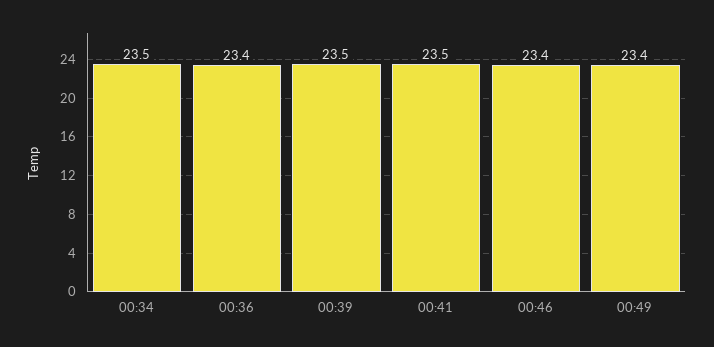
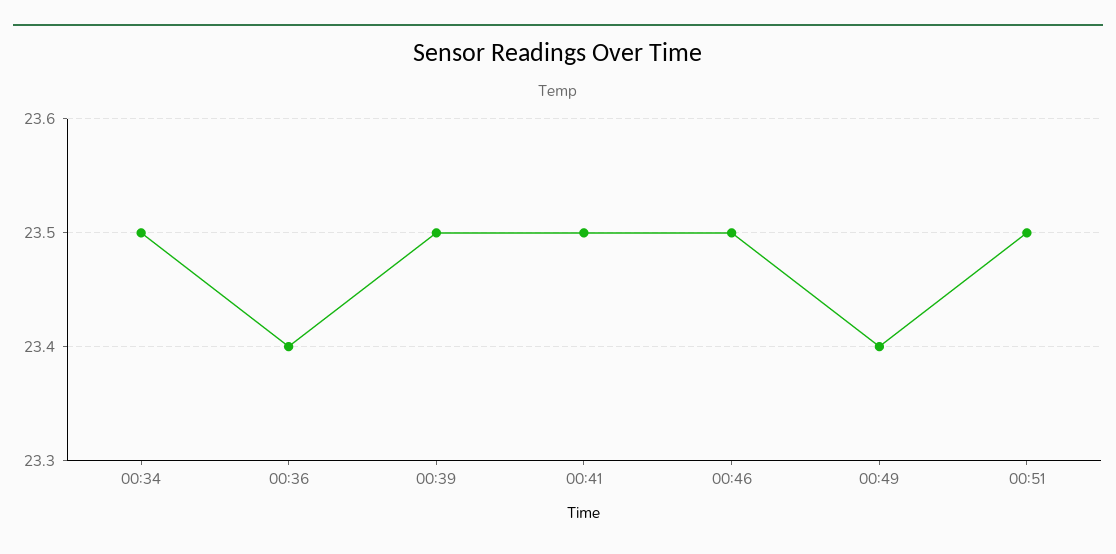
00:46: 23.4 -> 23.5
00:51: none -> 23.5

